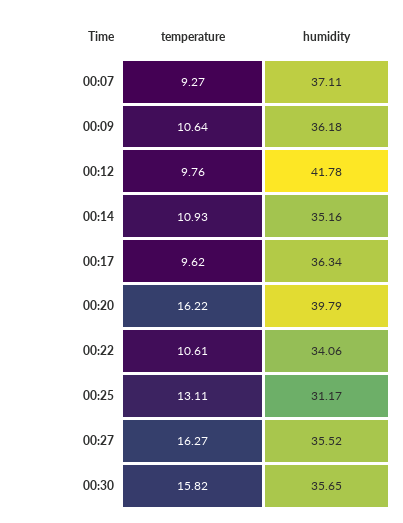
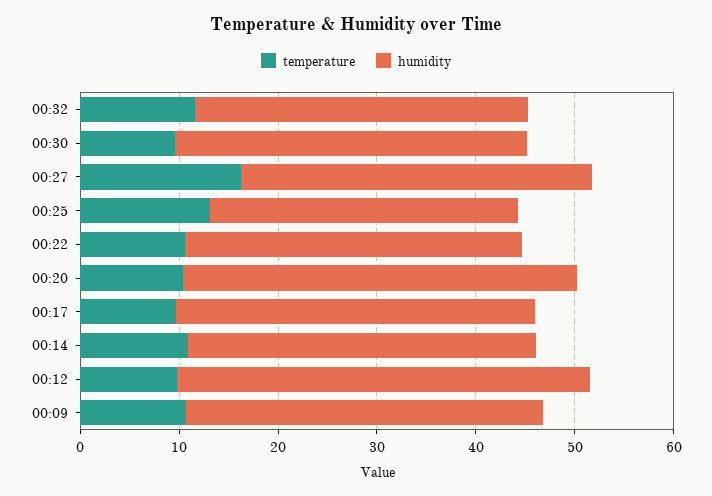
temperature, 00:07: 9.27 -> none
humidity, 00:07: 37.11 -> none
temperature, 00:20: 16.22 -> 10
temperature, 00:30: 15.82 -> 10
temperature, 00:32: none -> 12
humidity, 00:32: none -> 34

